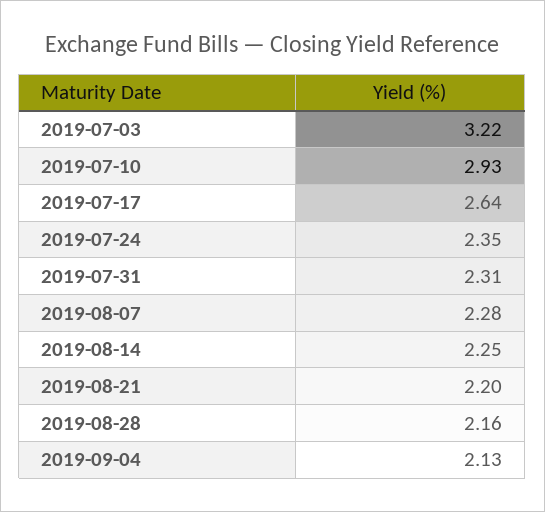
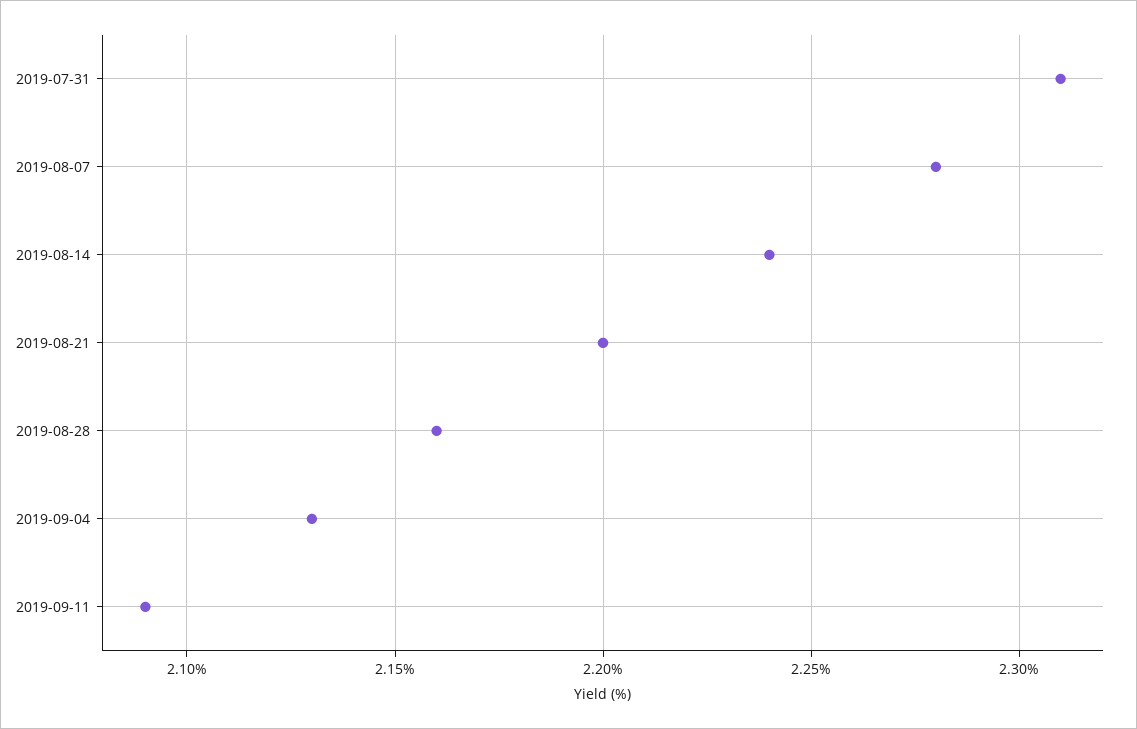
2019-07-03: 3.22 -> none
2019-07-10: 2.93 -> none
2019-07-17: 2.64 -> none
2019-07-24: 2.35 -> none
2019-08-14: 2.25 -> 2.24
2019-09-11: none -> 2.09

